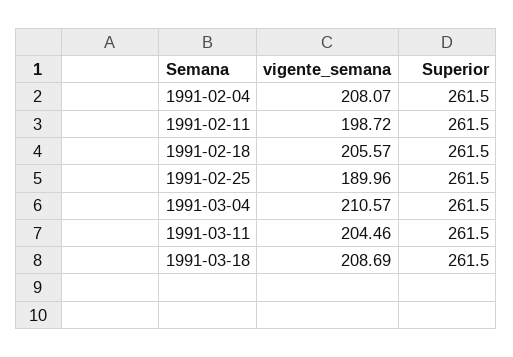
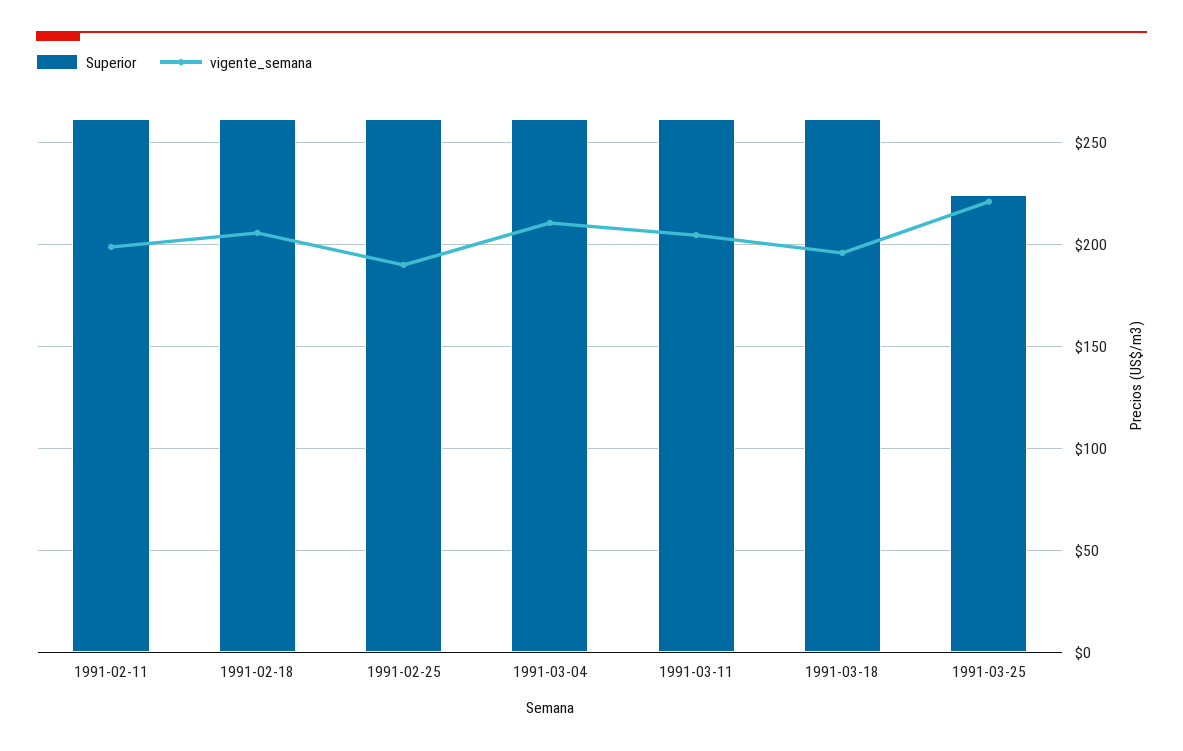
vigente_semana, 1991-02-04: 208.07 -> none
Superior, 1991-02-04: 261.5 -> none
vigente_semana, 1991-03-18: 208.69 -> 195
Superior, 1991-03-25: none -> 225
vigente_semana, 1991-03-25: none -> 220

